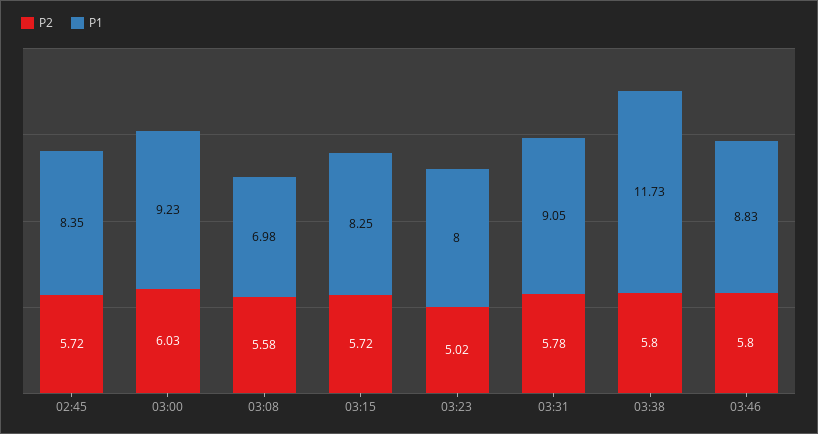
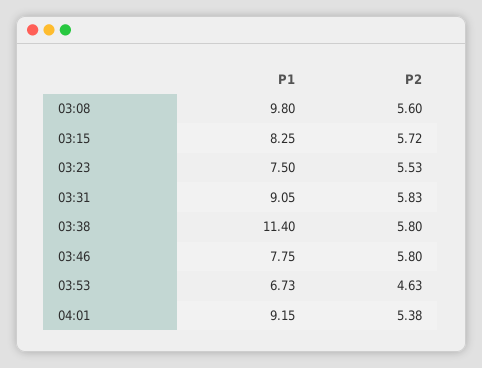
P2, 02:45: 5.72 -> none
P1, 02:45: 8.35 -> none
P2, 03:00: 6.03 -> none
P1, 03:00: 9.23 -> none
P2, 03:08: 5.58 -> 5.6
P1, 03:08: 6.98 -> 9.8
P2, 03:23: 5.02 -> 5.53
P1, 03:23: 8 -> 7.5
P2, 03:31: 5.78 -> 5.83
P1, 03:38: 11.73 -> 11.4
P1, 03:46: 8.83 -> 7.75
P1, 03:53: none -> 6.73
P2, 03:53: none -> 4.63
P1, 04:01: none -> 9.15
P2, 04:01: none -> 5.38

